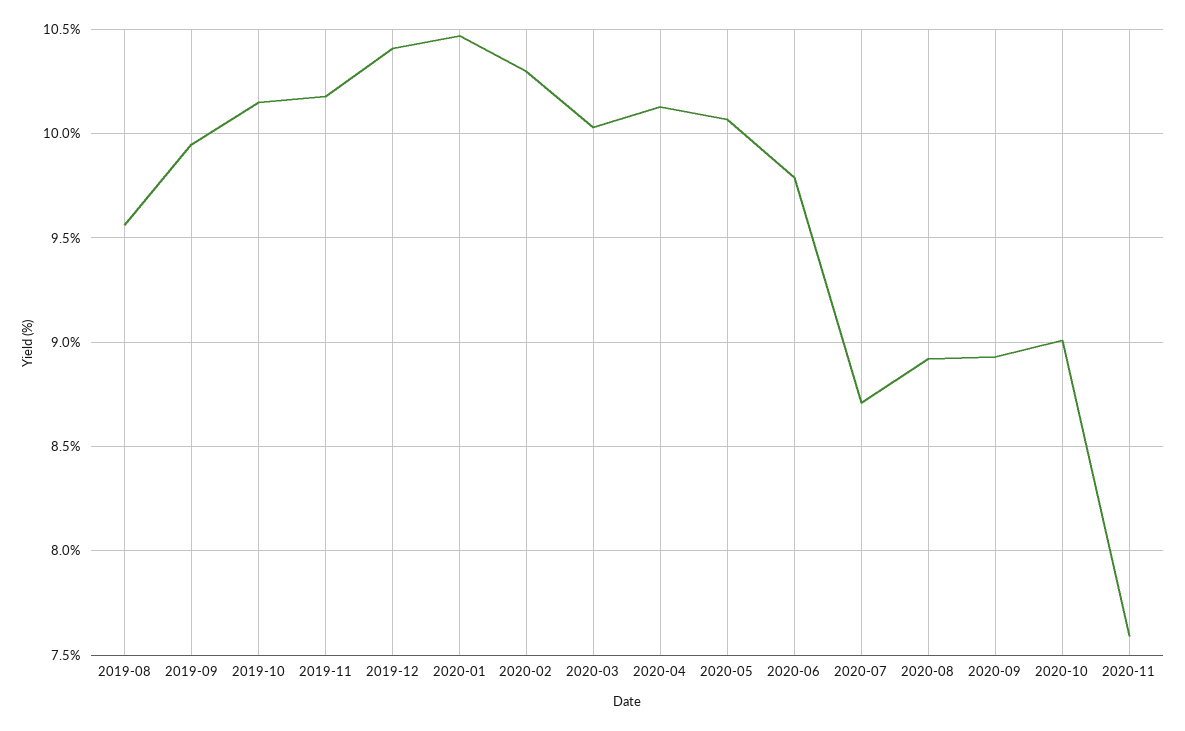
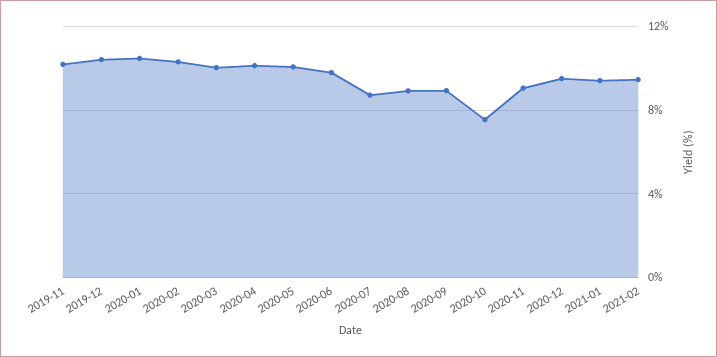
2019-08: 9.55 -> none
2019-09: 9.95 -> none
2019-10: 10.15 -> none
2020-10: 9 -> 7.5
2020-11: 7.6 -> 9
2020-12: none -> 9.5
2021-01: none -> 9.5
2021-02: none -> 9.5

